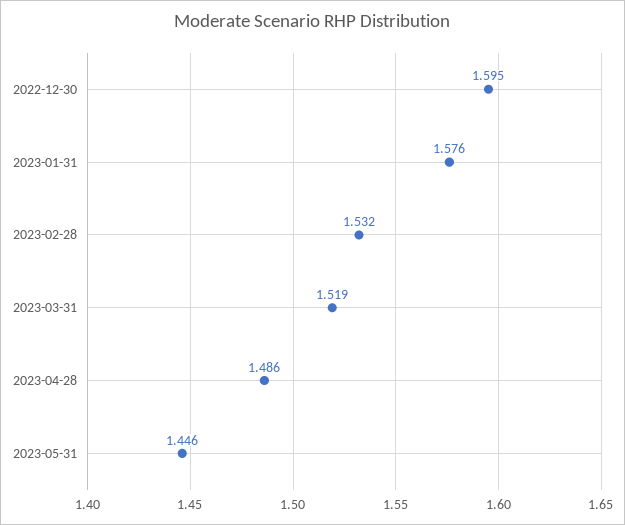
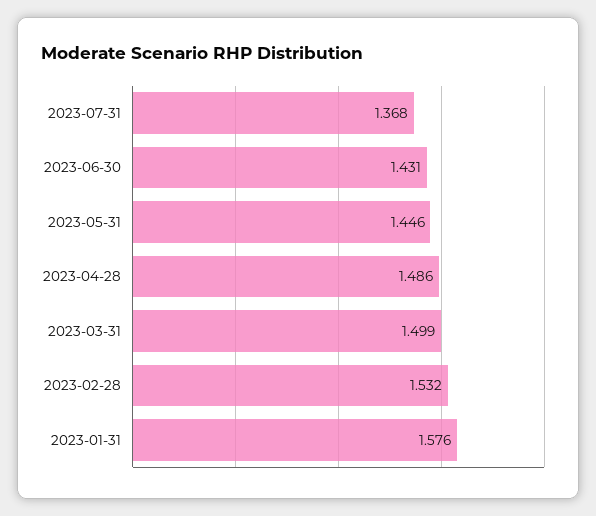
2022-12-30: 1.595 -> none
2023-03-31: 1.519 -> 1.499
2023-07-31: none -> 1.368
2023-06-30: none -> 1.431

